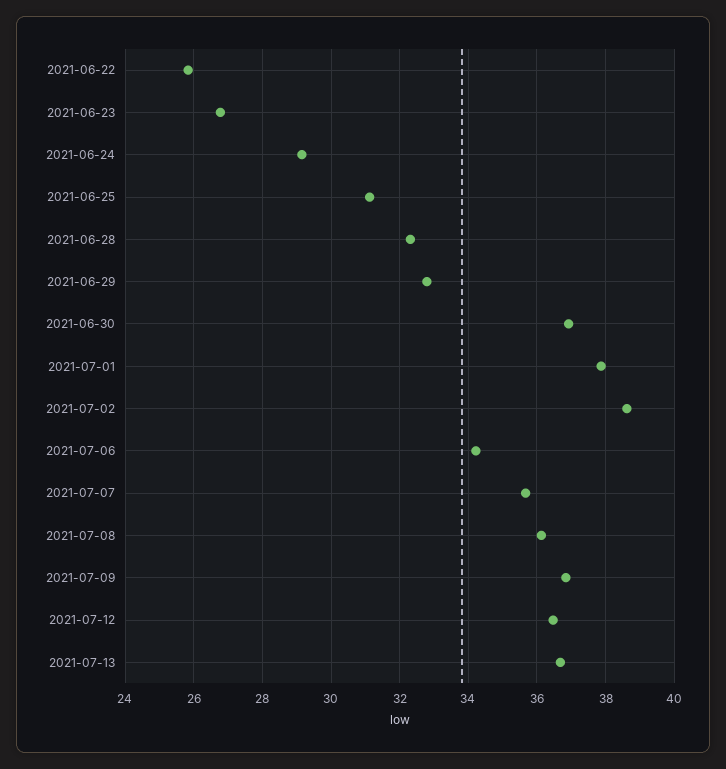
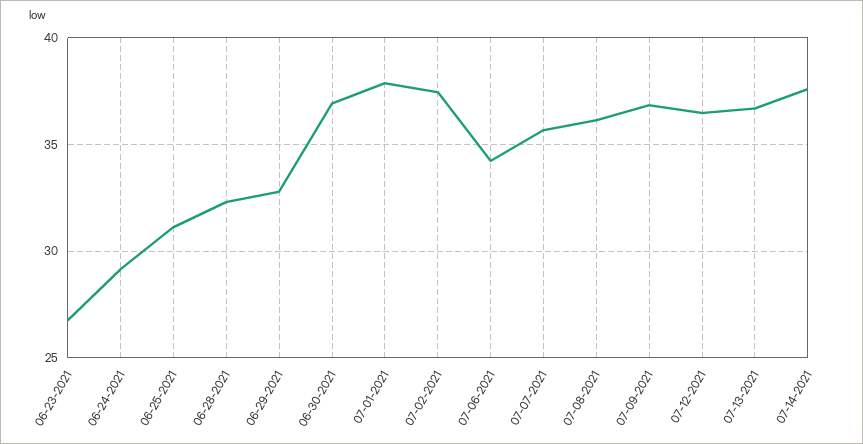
2021-06-22: 25.8 -> none
2021-07-02: 38.6 -> 37.5
07-14-2021: none -> 37.5

